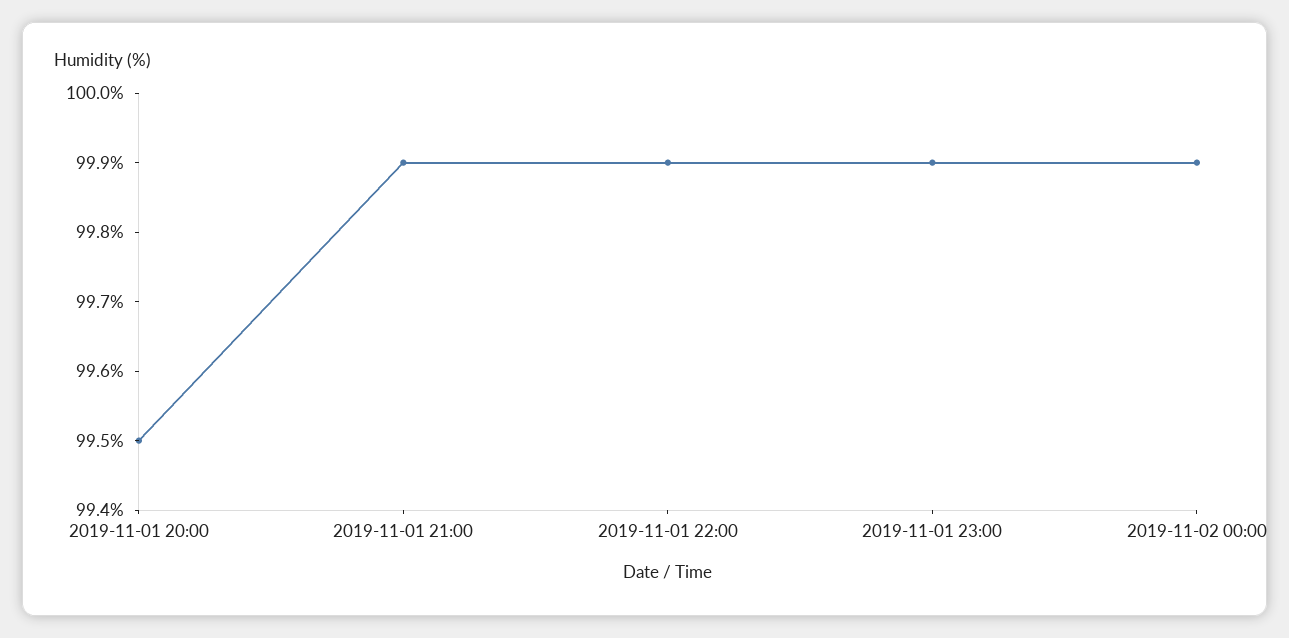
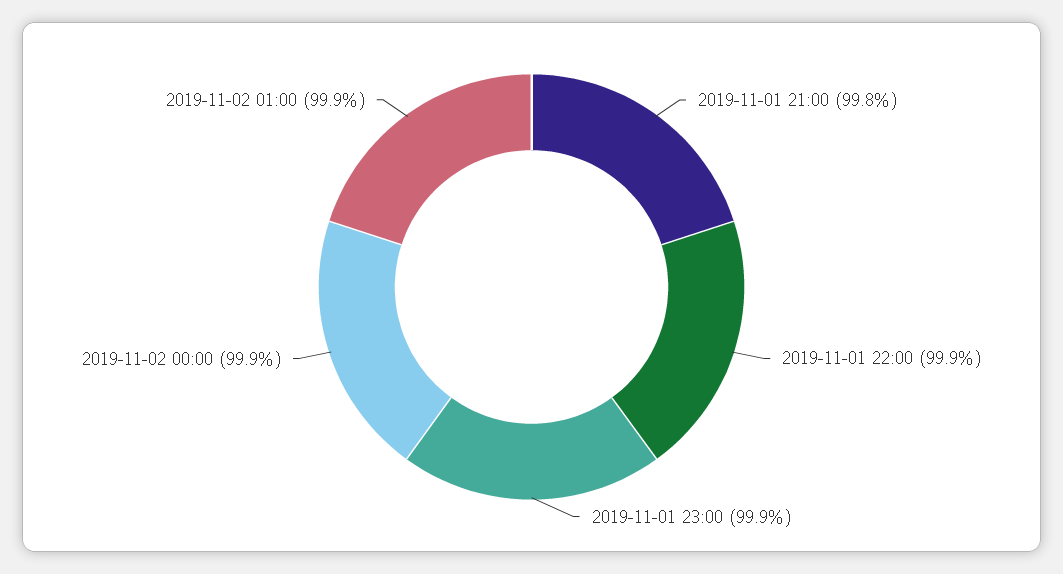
2019-11-01 20:00: 99.5 -> none
2019-11-01 21:00: 99.9 -> 99.8
2019-11-02 01:00: none -> 99.9

